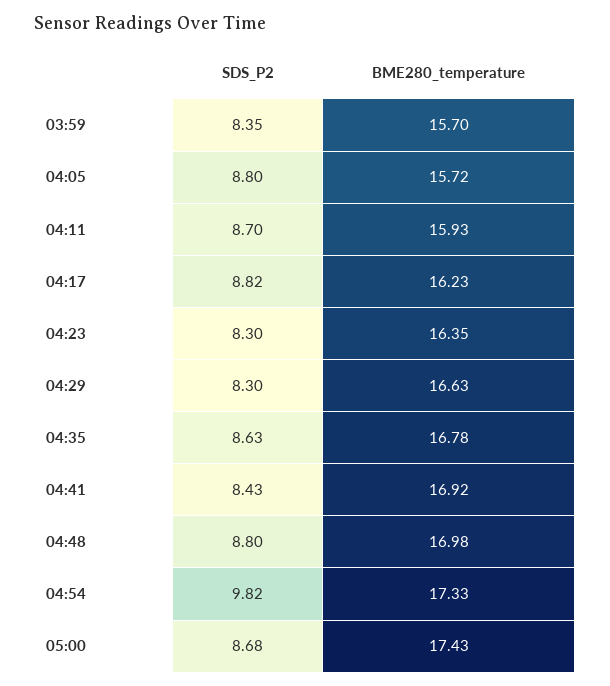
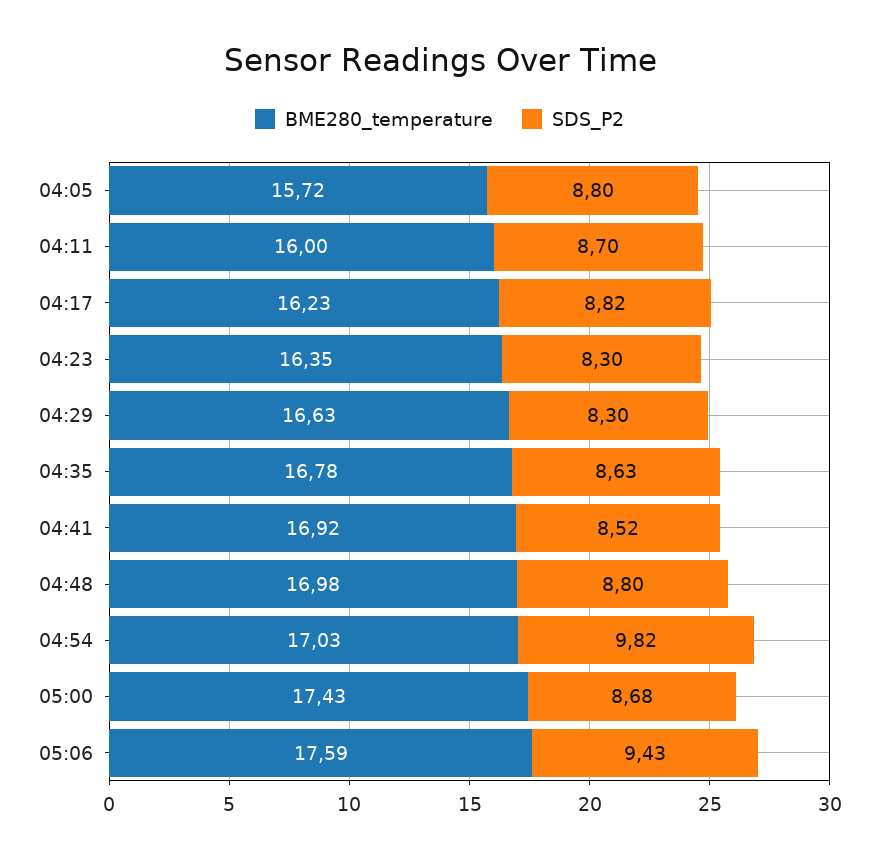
SDS_P2, 03:59: 8.35 -> none
BME280_temperature, 03:59: 15.7 -> none
BME280_temperature, 04:11: 15.93 -> 16
SDS_P2, 04:41: 8.43 -> 8.52
BME280_temperature, 04:54: 17.33 -> 17.03
BME280_temperature, 05:06: none -> 17.59
SDS_P2, 05:06: none -> 9.43

